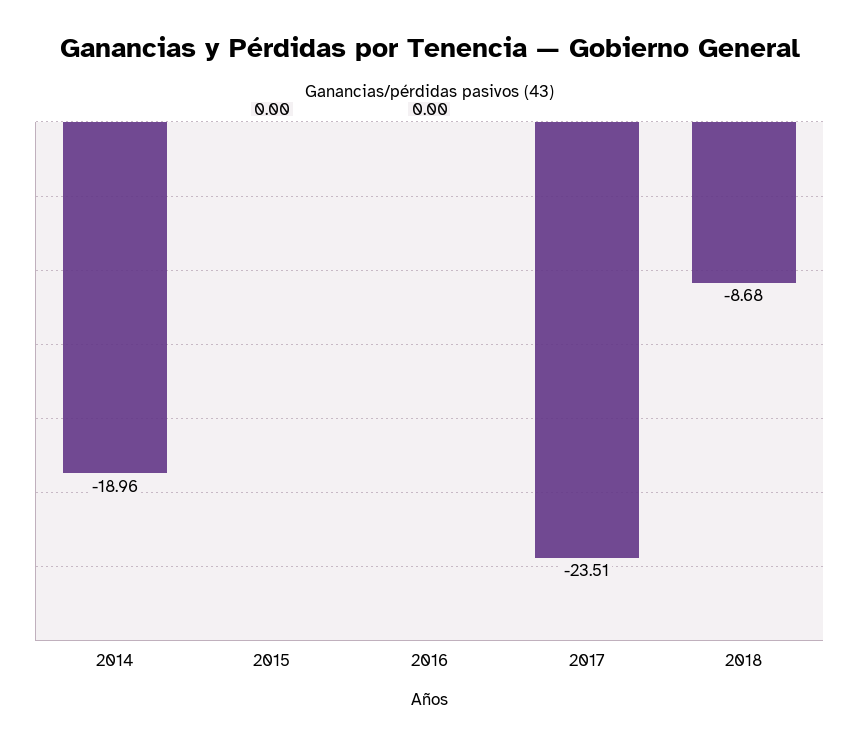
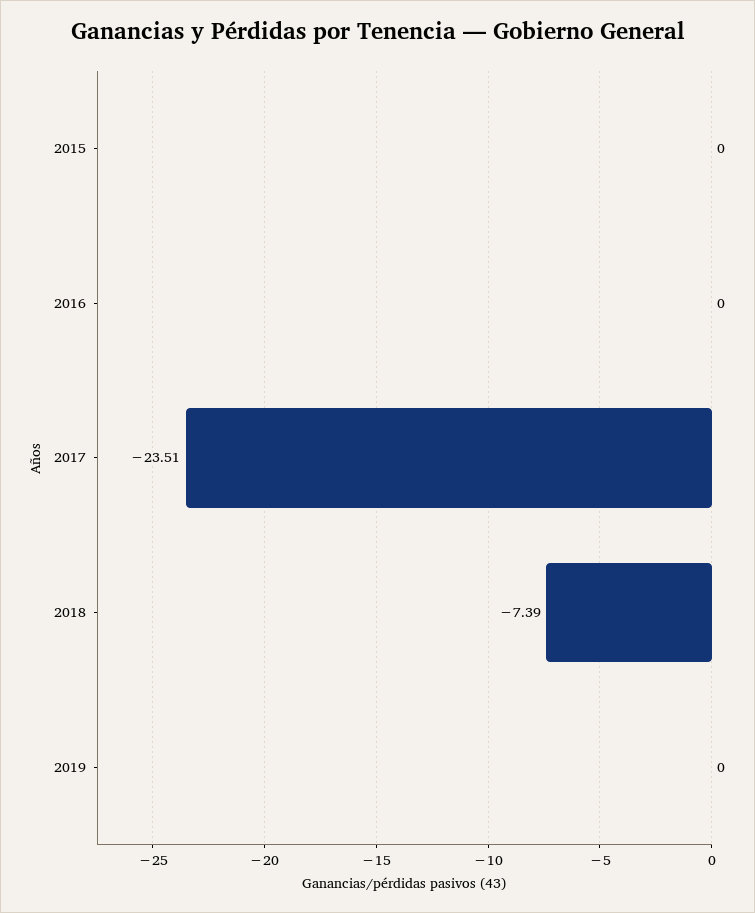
2014: -18.96 -> none
2018: -8.68 -> -7.39
2019: none -> 0

